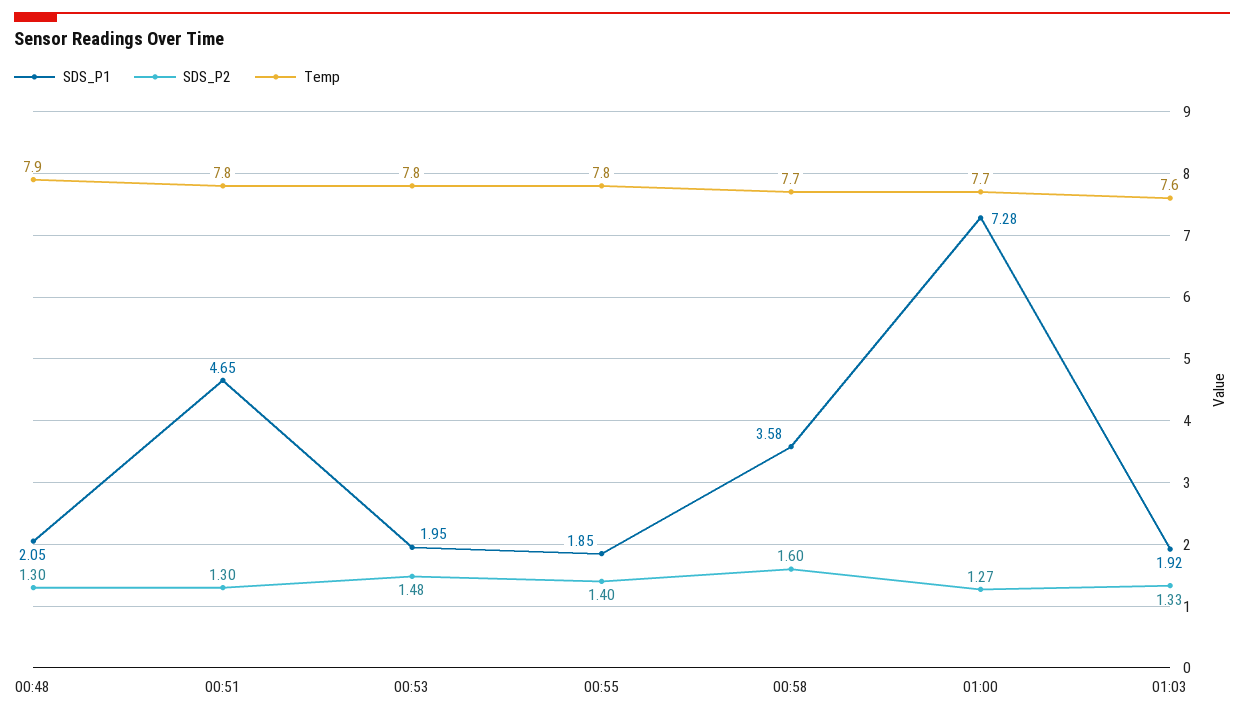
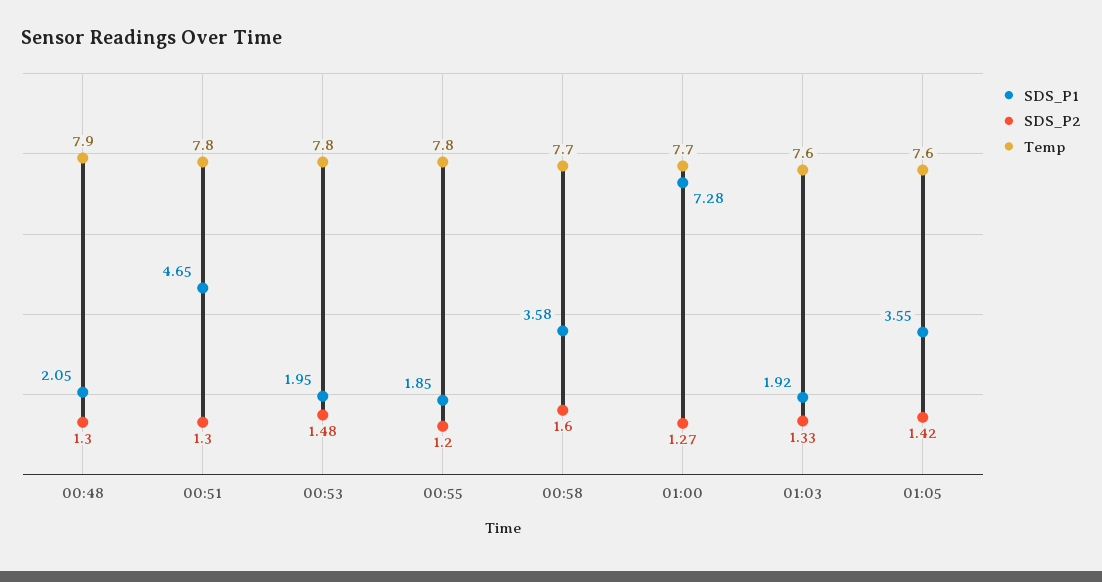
SDS_P2, 00:55: 1.4 -> 1.2
SDS_P1, 01:05: none -> 3.55
SDS_P2, 01:05: none -> 1.42
Temp, 01:05: none -> 7.6

